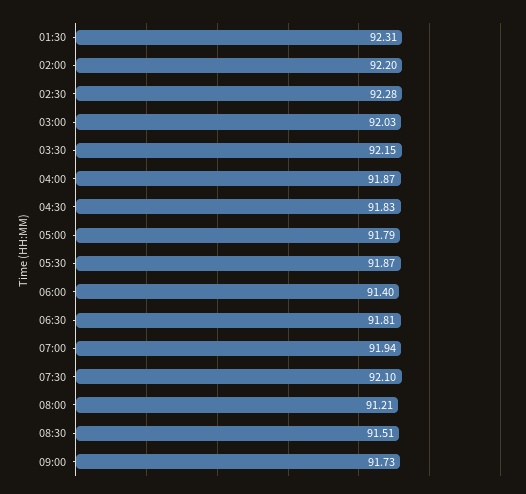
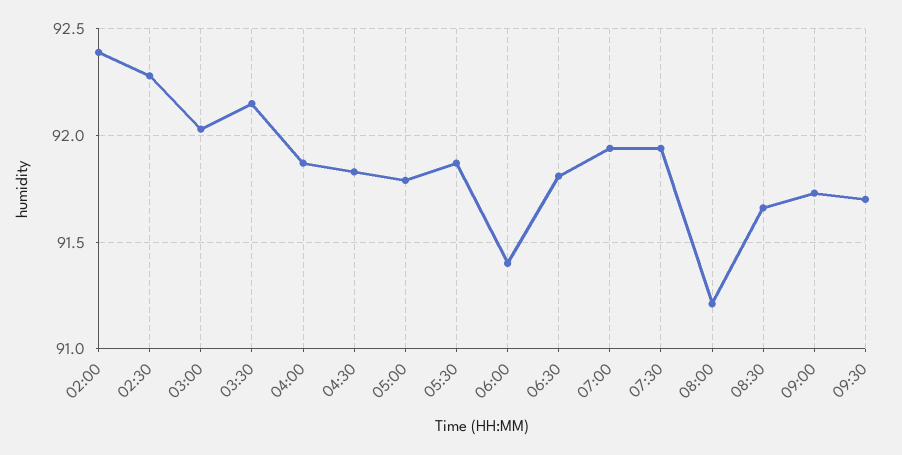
01:30: 92.31 -> none
02:00: 92.2 -> 92.4
07:30: 92.1 -> 91.95
08:30: 91.51 -> 91.65
09:30: none -> 91.7

